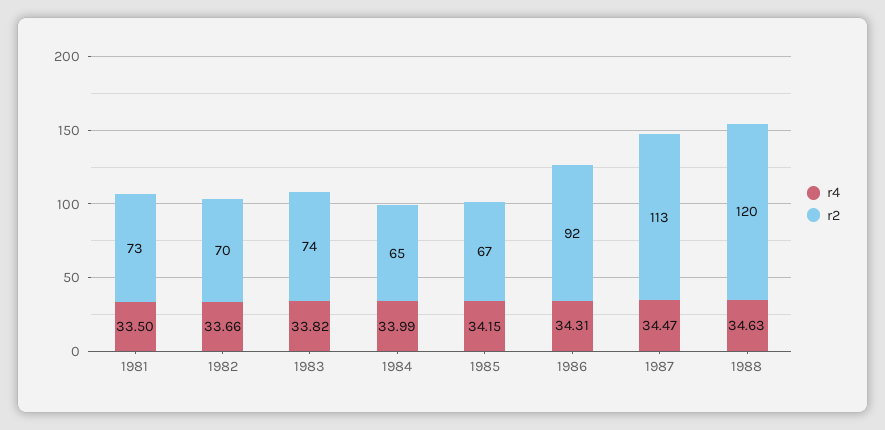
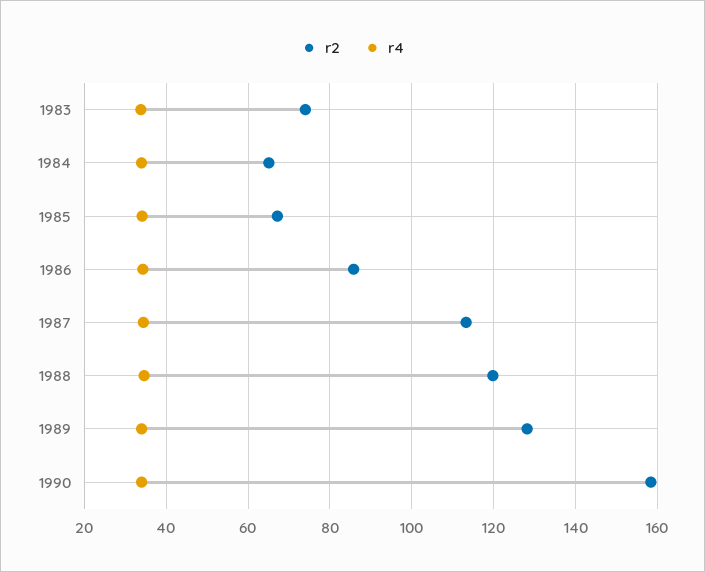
r4, 1981: 33.5 -> none
r2, 1981: 73 -> none
r4, 1982: 33.66 -> none
r2, 1982: 70 -> none
r2, 1986: 92 -> 86
r2, 1989: none -> 128
r4, 1989: none -> 34
r2, 1990: none -> 158
r4, 1990: none -> 34

